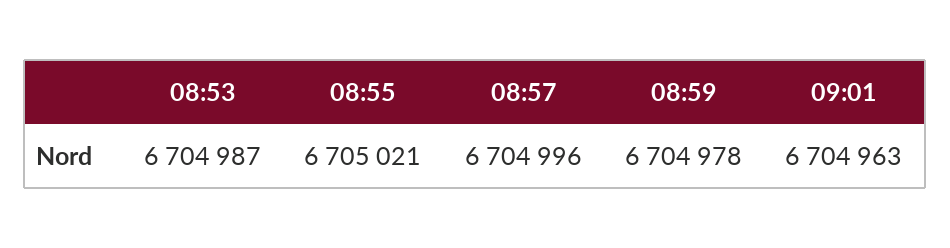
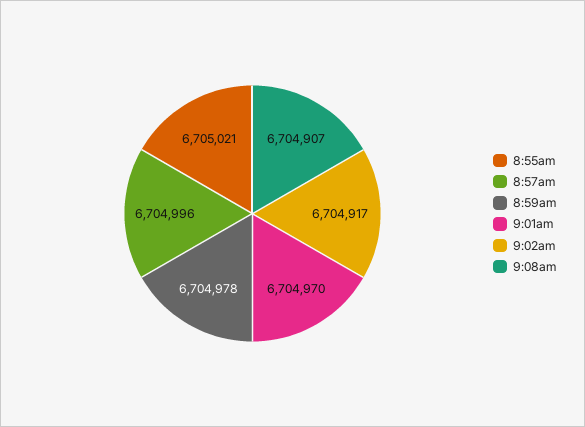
08:53: 6704987 -> none
09:01: 6704963 -> 6704970
9:02am: none -> 6704917
9:08am: none -> 6704907

